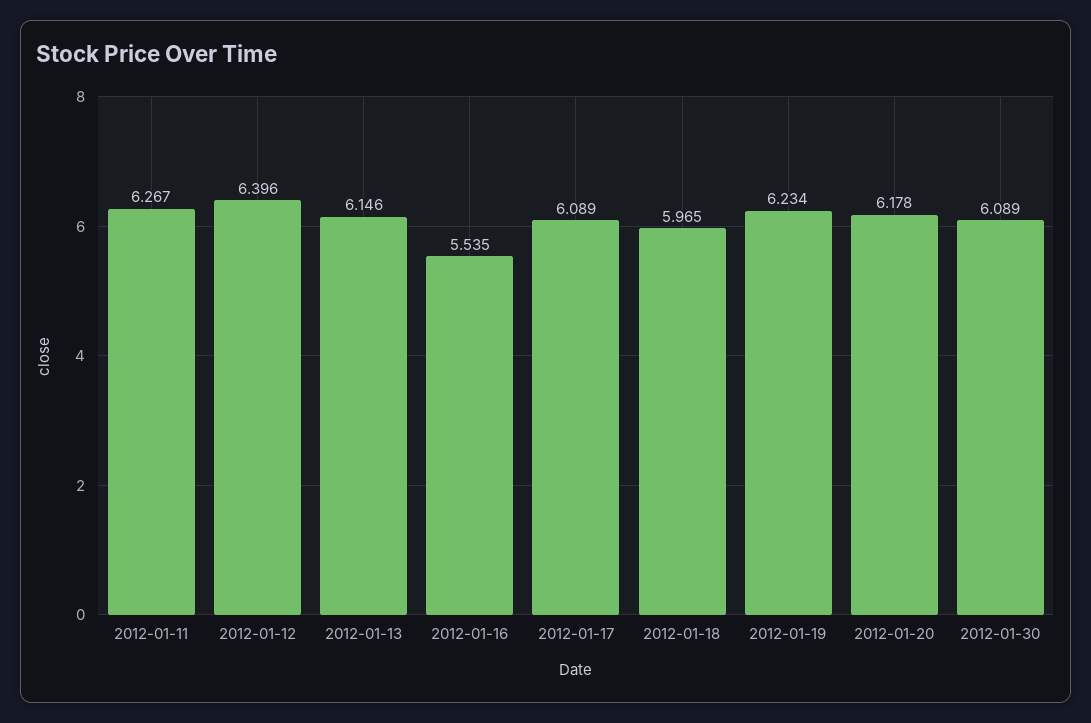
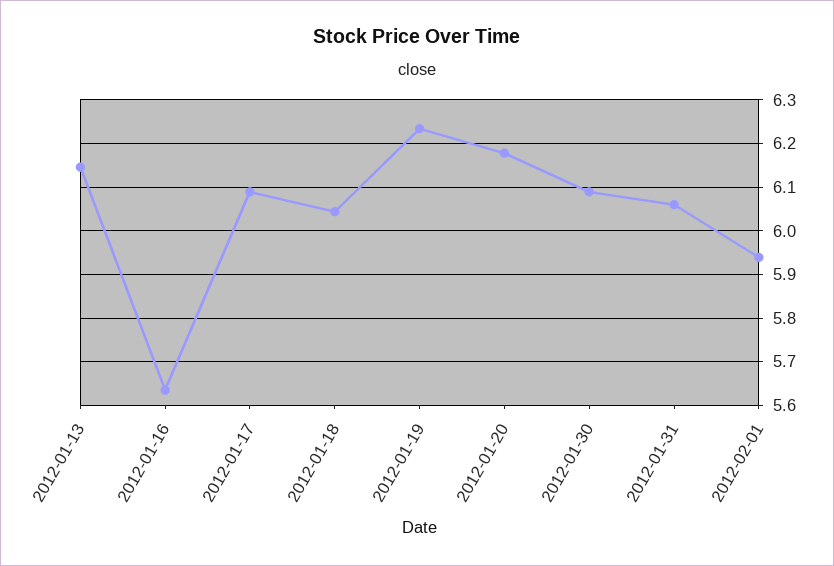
2012-01-11: 6.267 -> none
2012-01-12: 6.396 -> none
2012-01-16: 5.535 -> 5.64
2012-01-18: 5.965 -> 6.04
2012-01-31: none -> 6.06
2012-02-01: none -> 5.94

